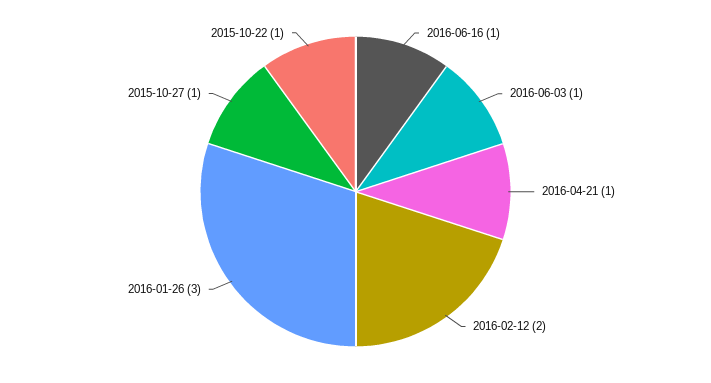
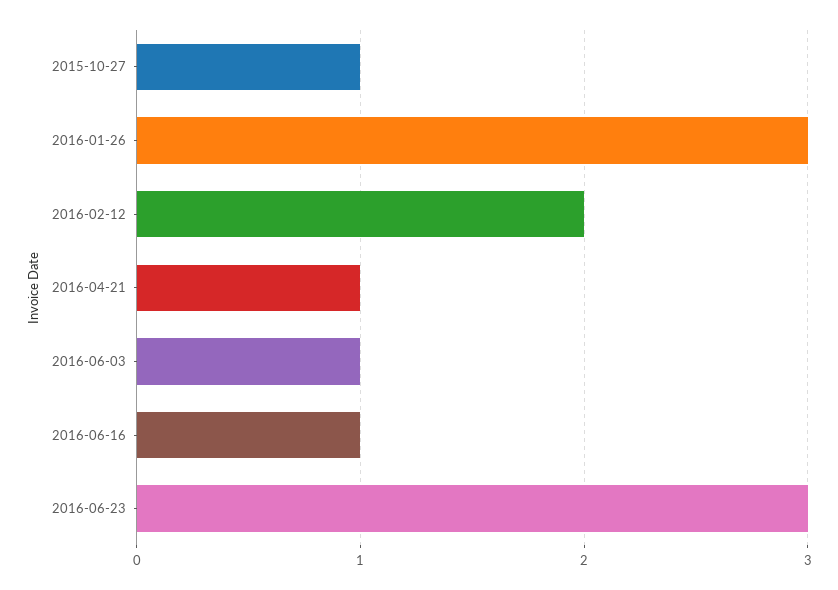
2015-10-22: 1 -> none
2016-06-23: none -> 3

